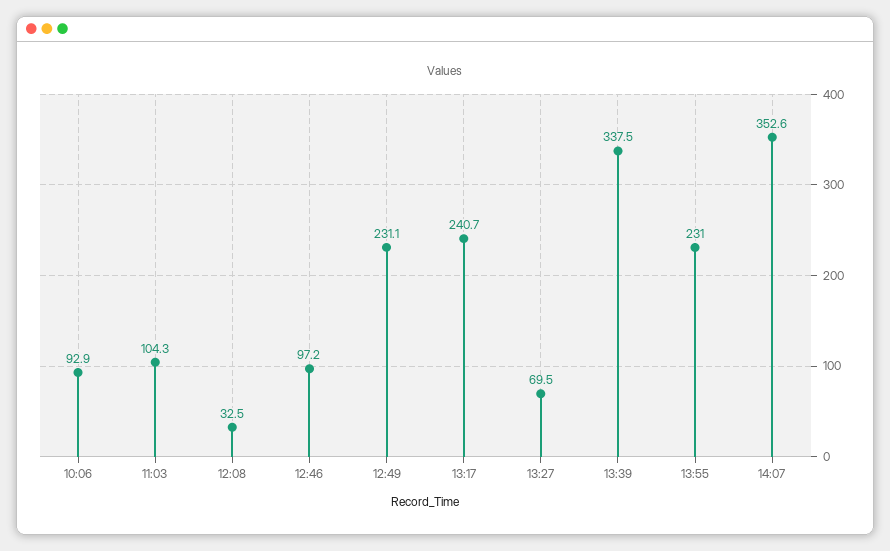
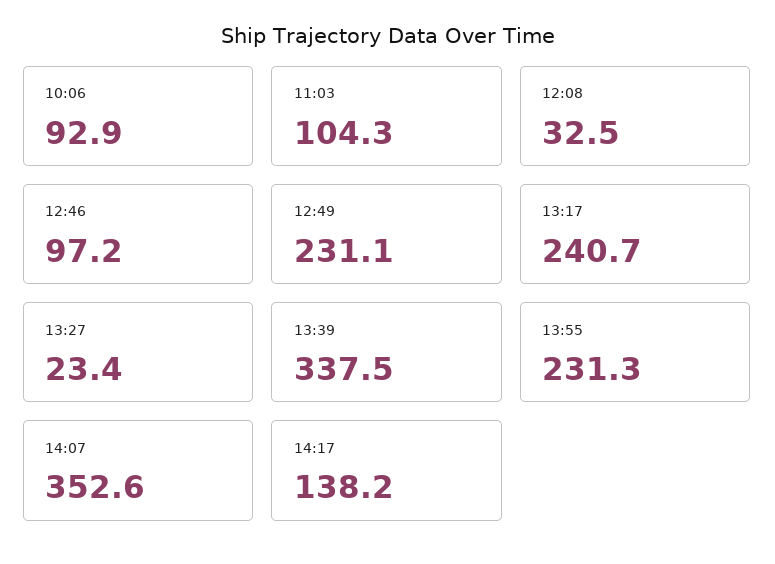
13:27: 69.5 -> 23.4
13:55: 231 -> 231.3
14:17: none -> 138.2

